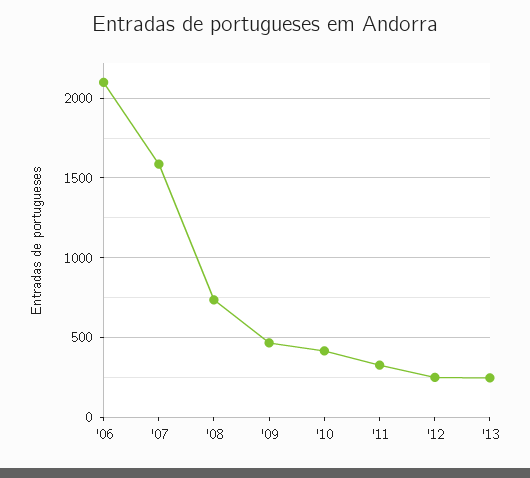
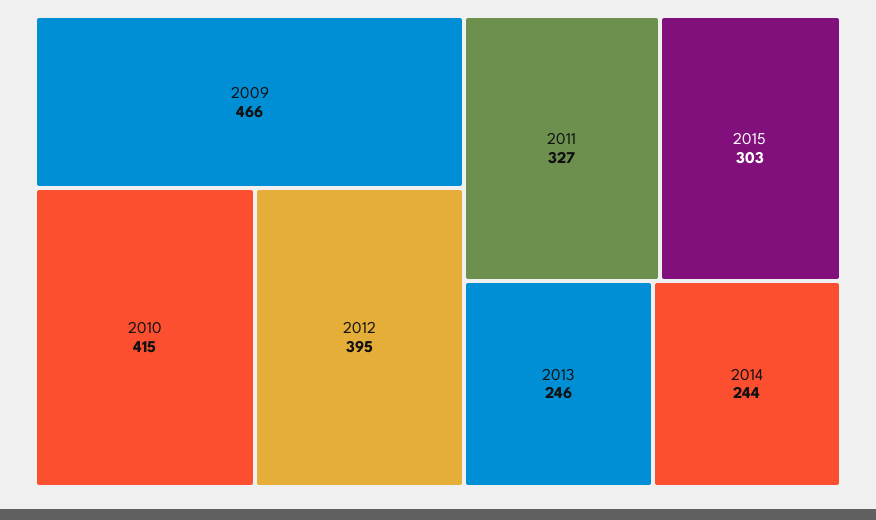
'06: 2100 -> none
'07: 1600 -> none
'08: 750 -> none
'12: 250 -> 395
2015: none -> 303
2014: none -> 244

